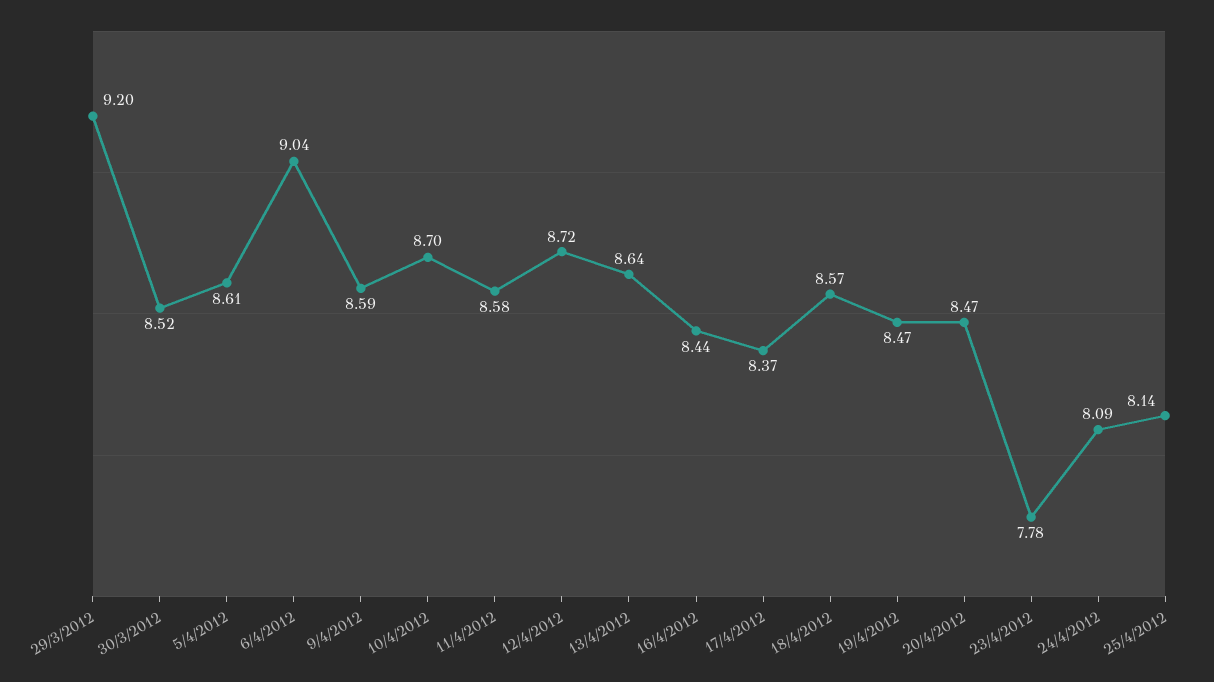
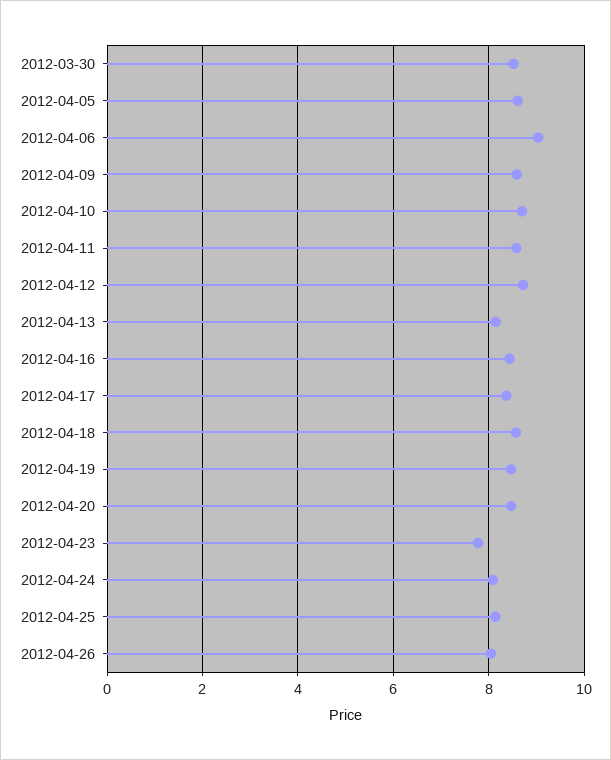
29/3/2012: 9.2 -> none
13/4/2012: 8.64 -> 8.2
2012-04-26: none -> 8

